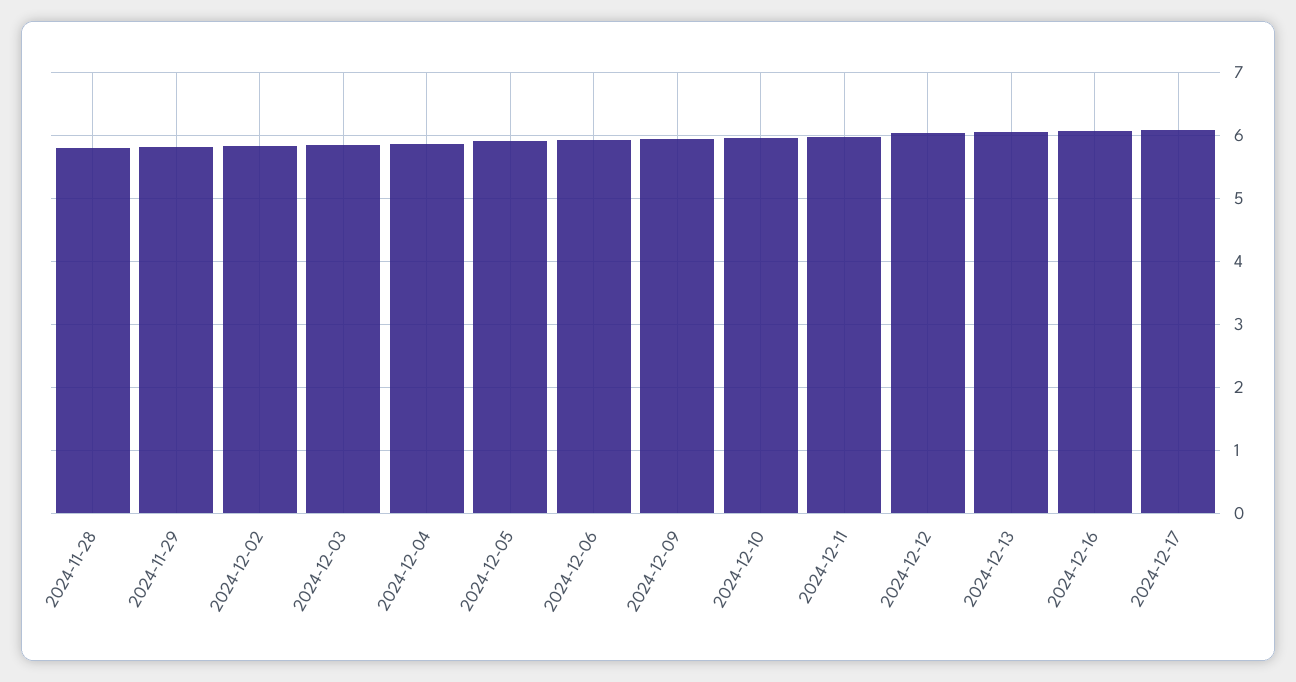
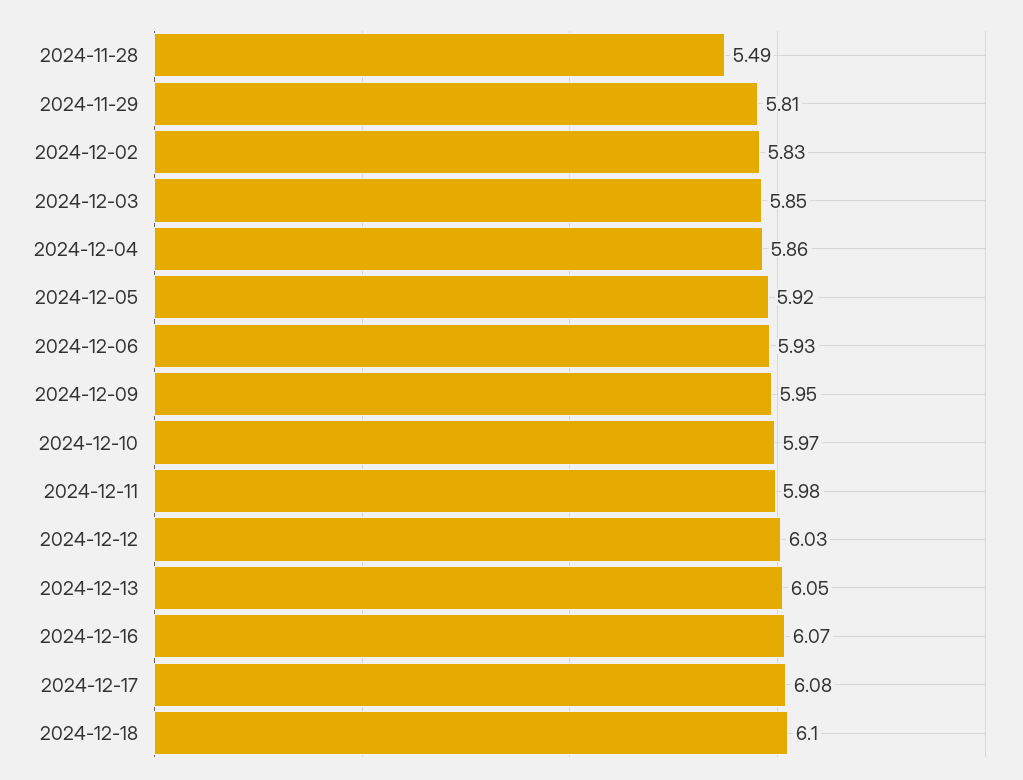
2024-11-28: 5.8 -> 5.49
2024-12-18: none -> 6.1

